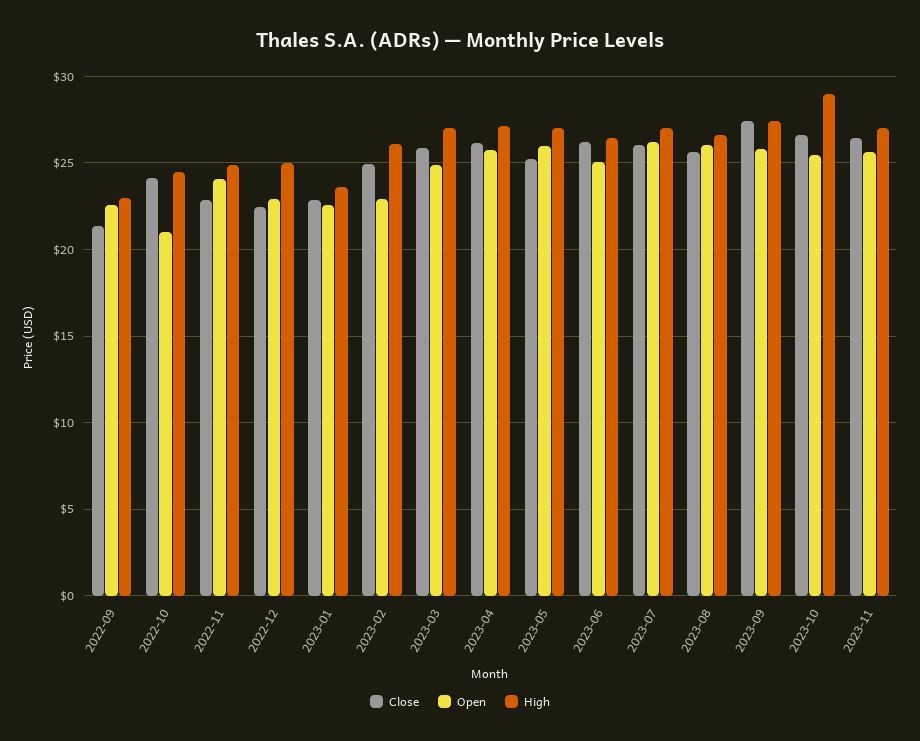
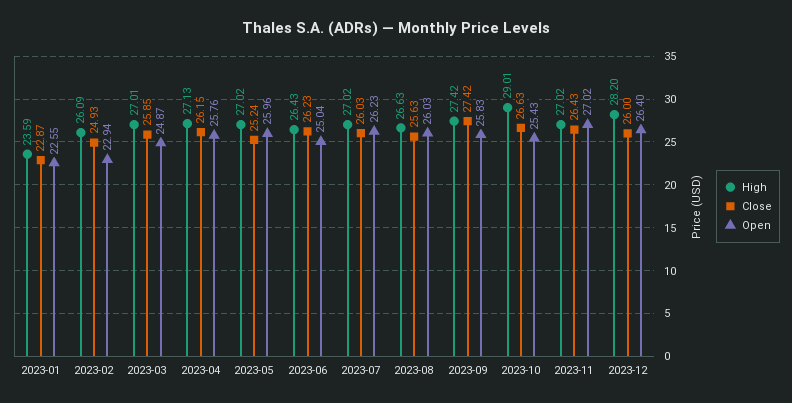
Close, 2022-09: 21.5 -> none
Open, 2022-09: 22.5 -> none
High, 2022-09: 23 -> none
Close, 2022-10: 24 -> none
Open, 2022-10: 21 -> none
High, 2022-10: 24.5 -> none
Close, 2022-11: 23 -> none
Open, 2022-11: 24 -> none
High, 2022-11: 25 -> none
Close, 2022-12: 22.5 -> none
Open, 2022-12: 23 -> none
High, 2022-12: 25 -> none
Open, 2023-11: 25.5 -> 27.02
High, 2023-12: none -> 28.2
Close, 2023-12: none -> 26
Open, 2023-12: none -> 26.4

